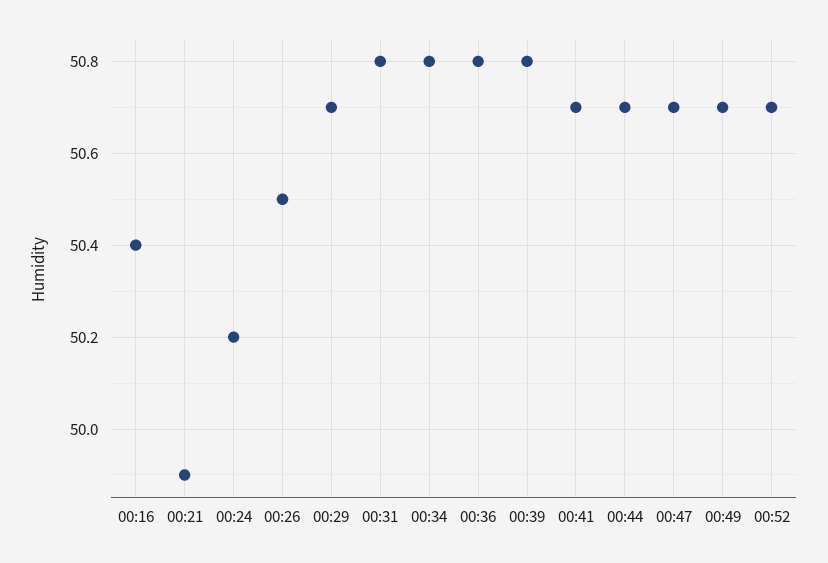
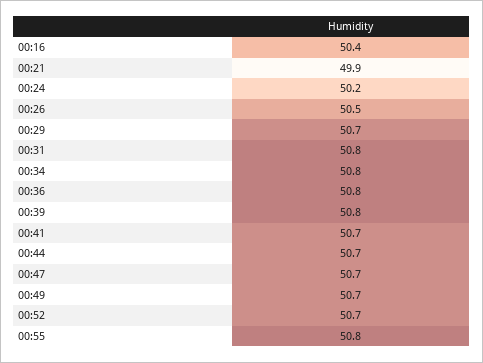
00:55: none -> 50.8

